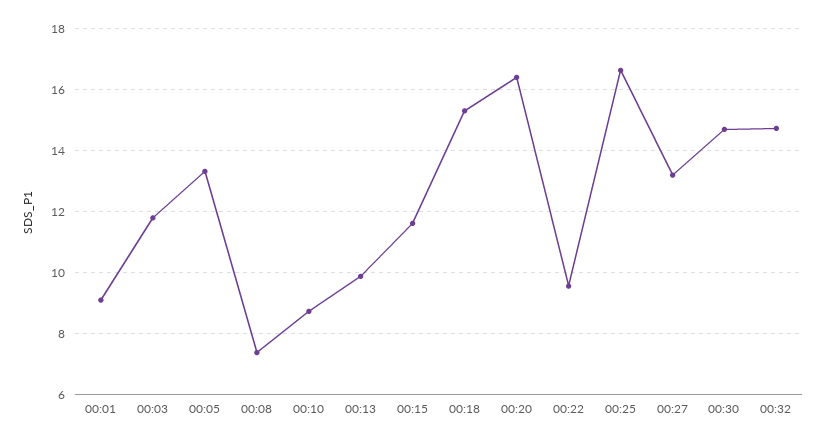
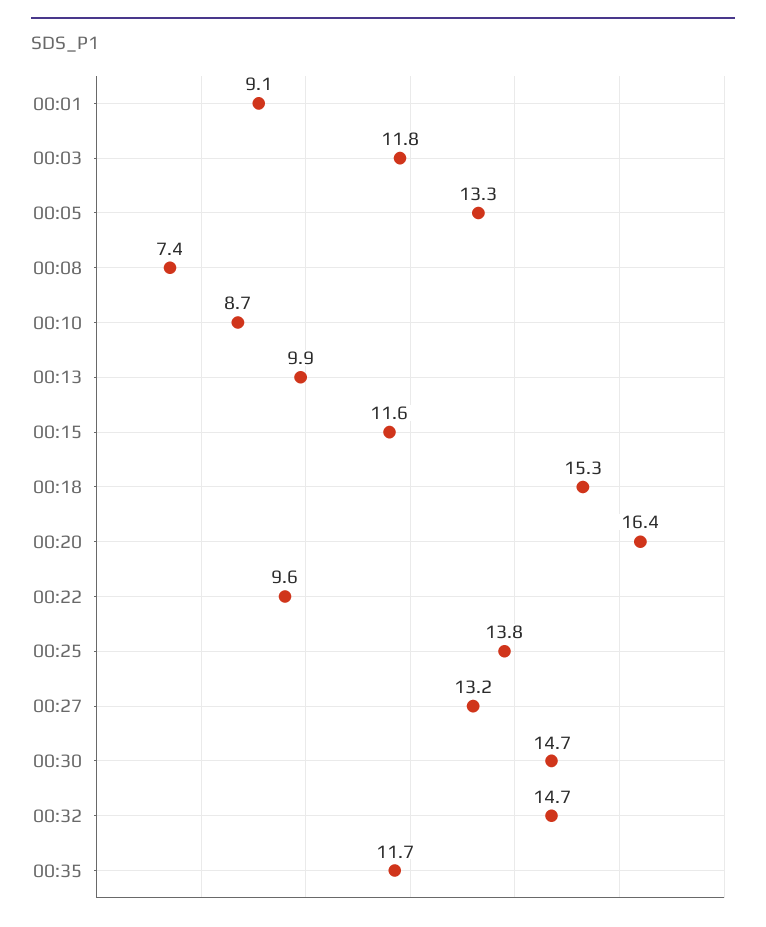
00:25: 16.6 -> 13.8
00:35: none -> 11.7

